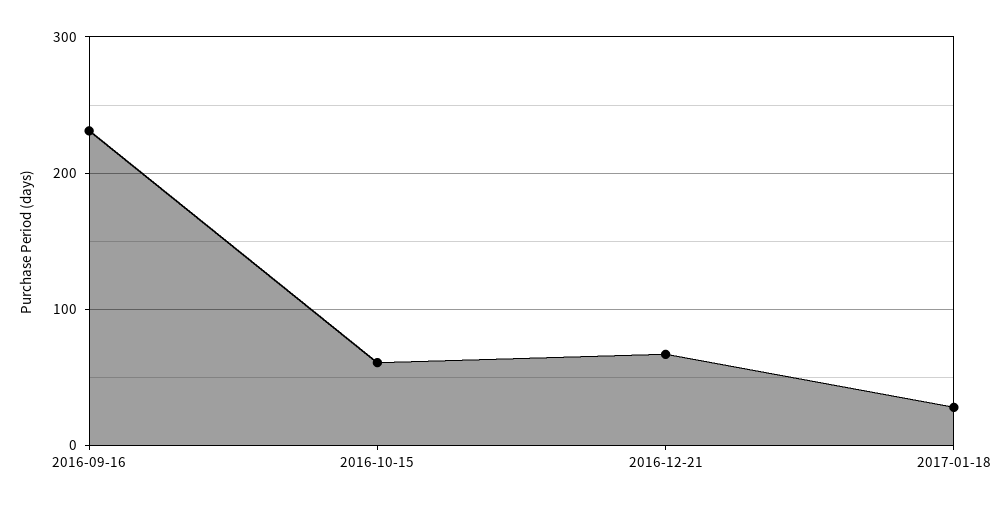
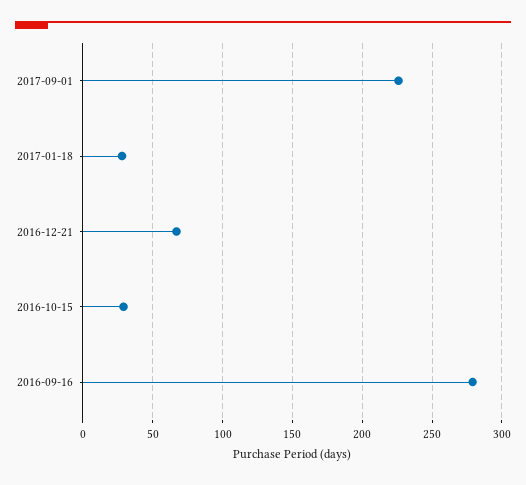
2016-09-16: 230 -> 280
2016-10-15: 60 -> 30
2017-09-01: none -> 225

